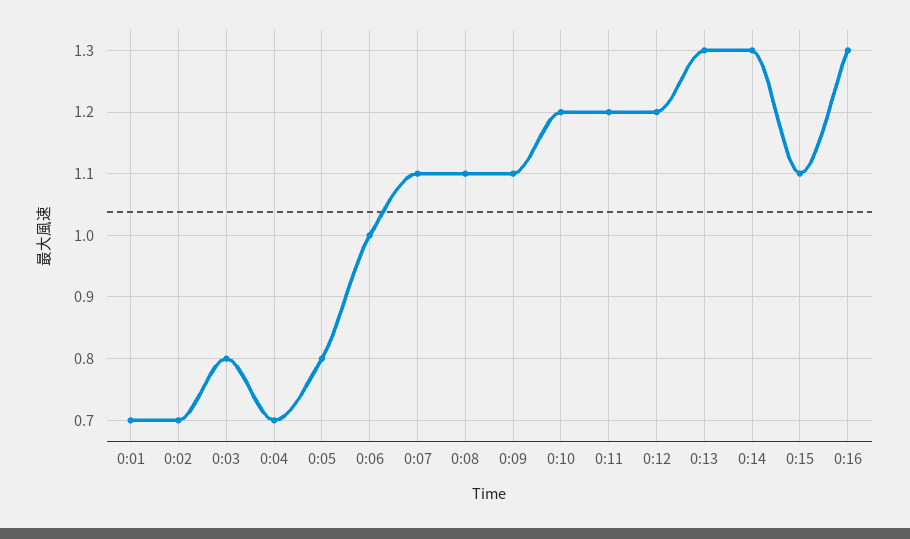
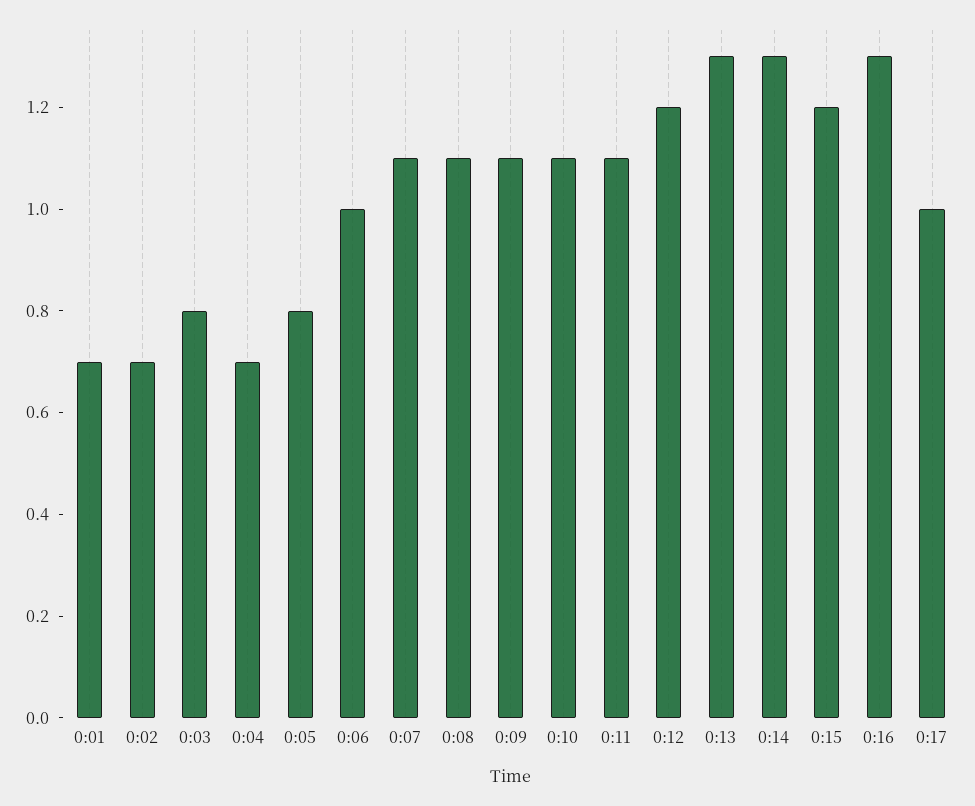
0:10: 1.2 -> 1.1
0:11: 1.2 -> 1.1
0:15: 1.1 -> 1.2
0:17: none -> 1

